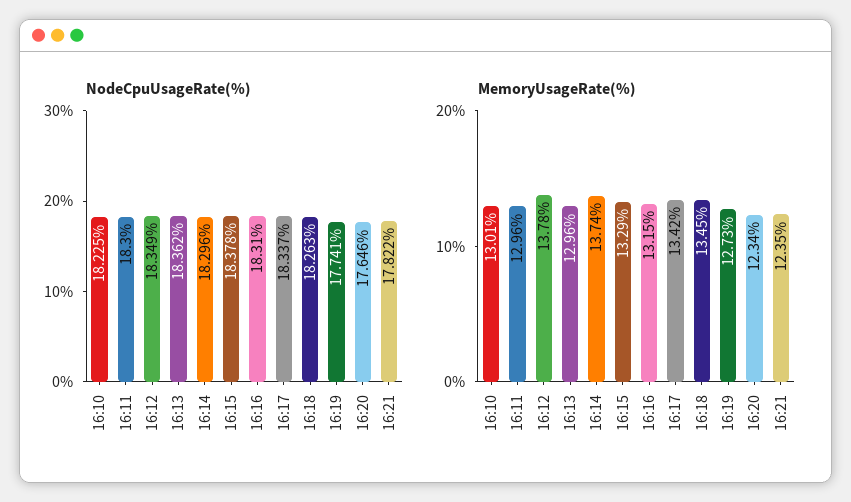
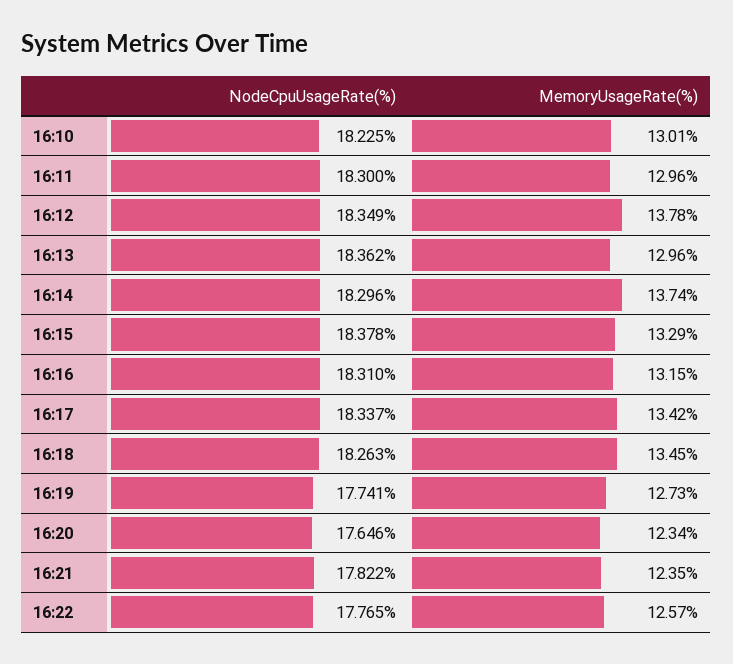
NodeCpuUsageRate(%), 16:22: none -> 17.765
MemoryUsageRate(%), 16:22: none -> 12.57

